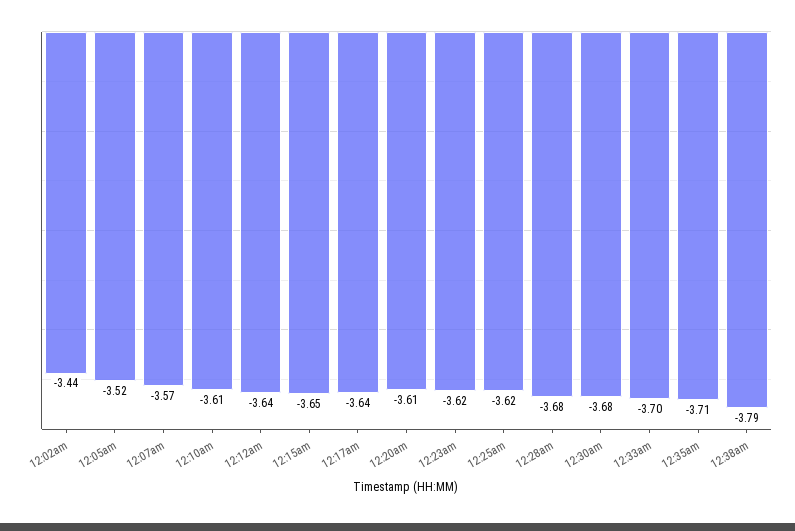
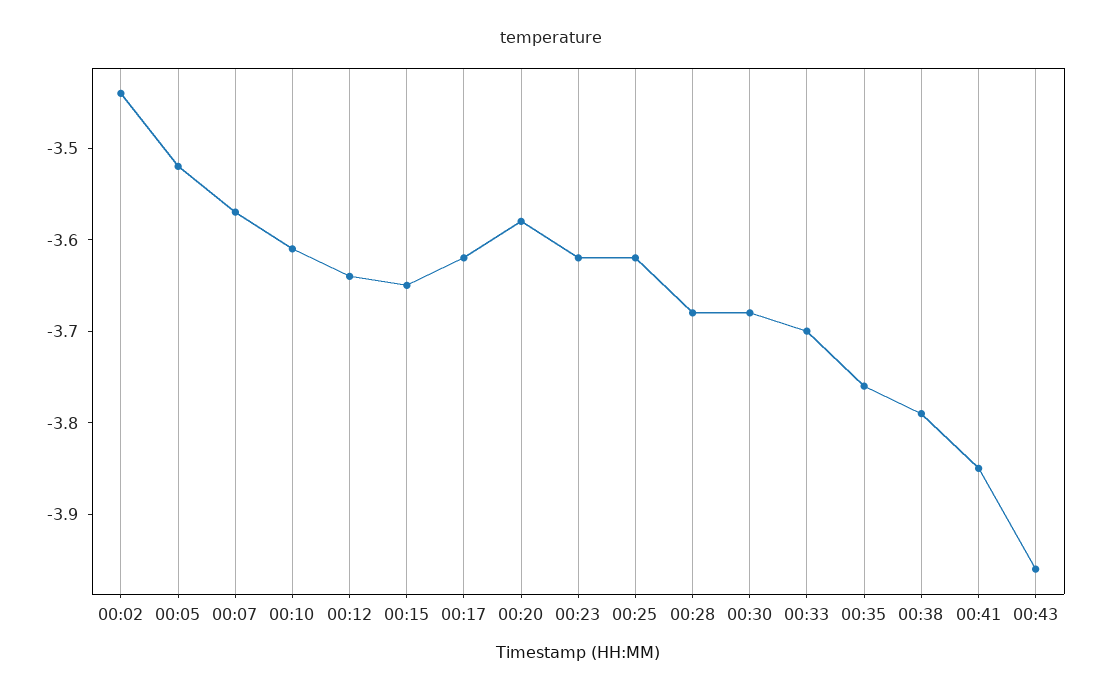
12:17am: -3.64 -> -3.62
12:20am: -3.61 -> -3.58
12:35am: -3.71 -> -3.76
00:41: none -> -3.85
00:43: none -> -3.96

